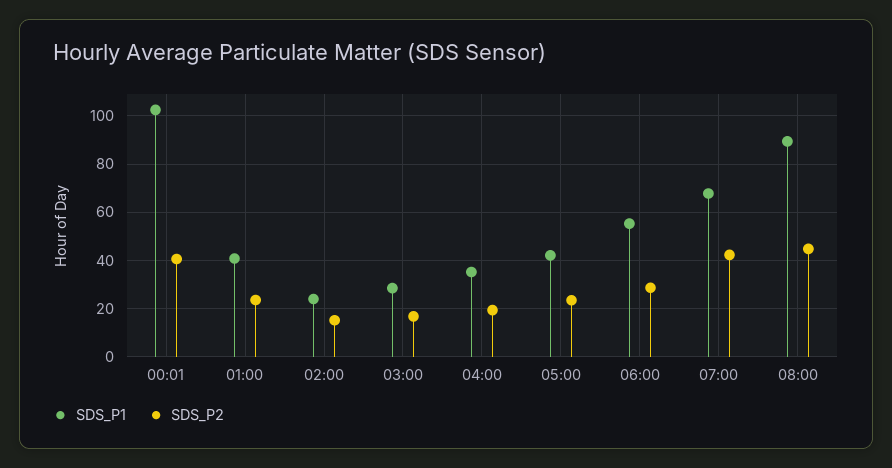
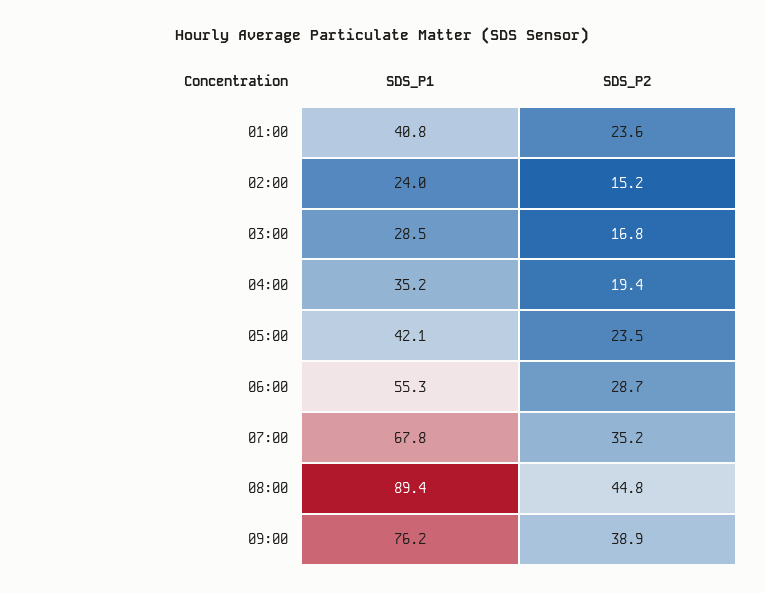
SDS_P1, 00:01: 102.5 -> none
SDS_P2, 00:01: 40 -> none
SDS_P2, 07:00: 42.5 -> 35.2
SDS_P1, 09:00: none -> 76.2
SDS_P2, 09:00: none -> 38.9

